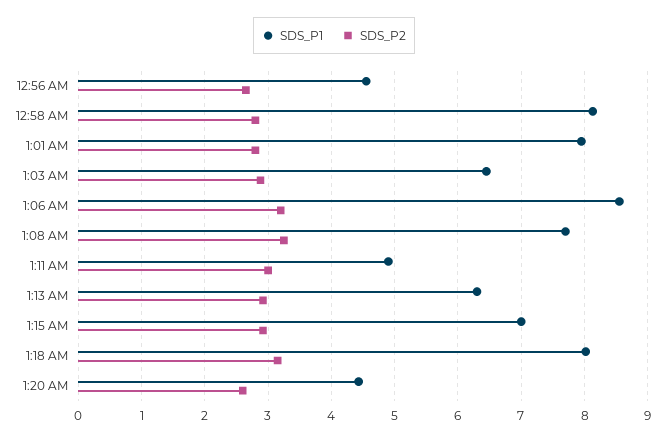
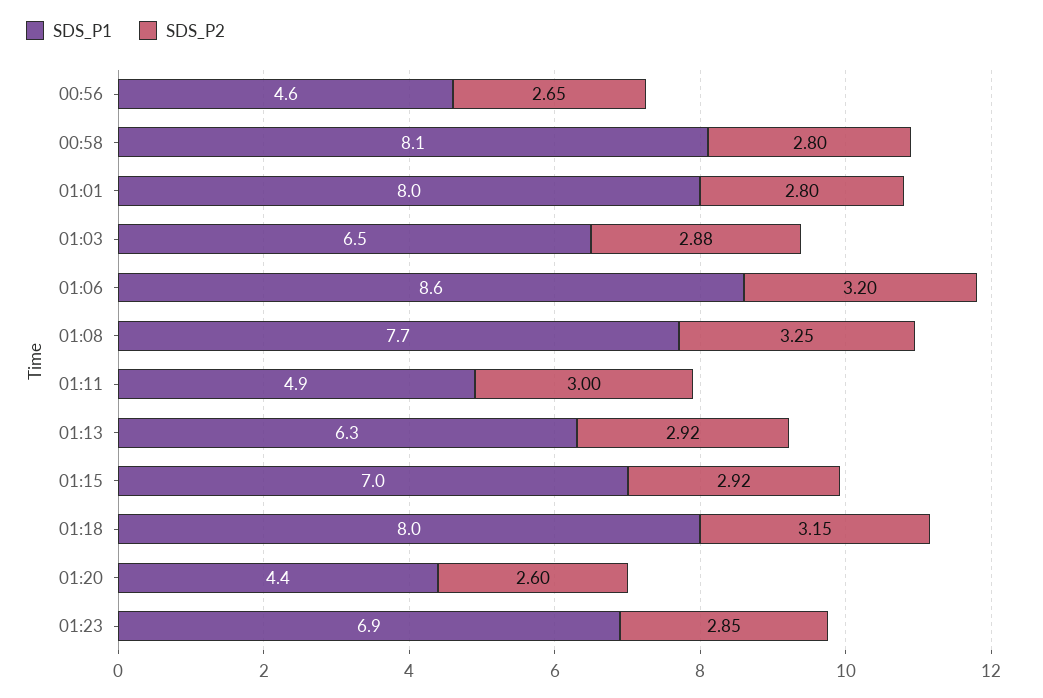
SDS_P1, 01:23: none -> 6.9
SDS_P2, 01:23: none -> 2.85

